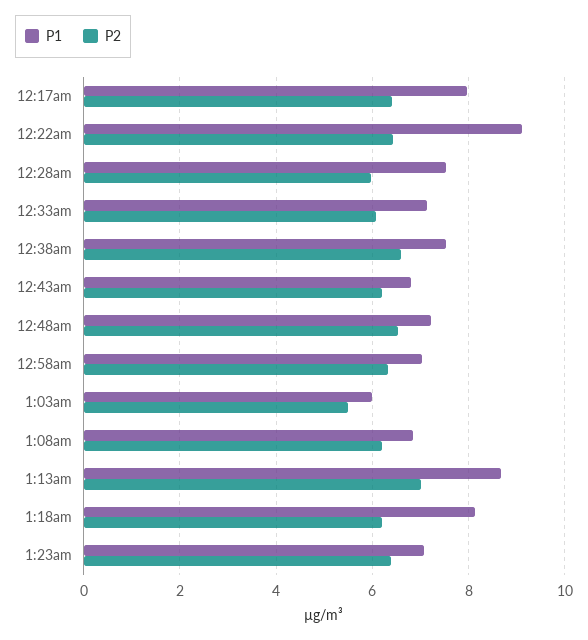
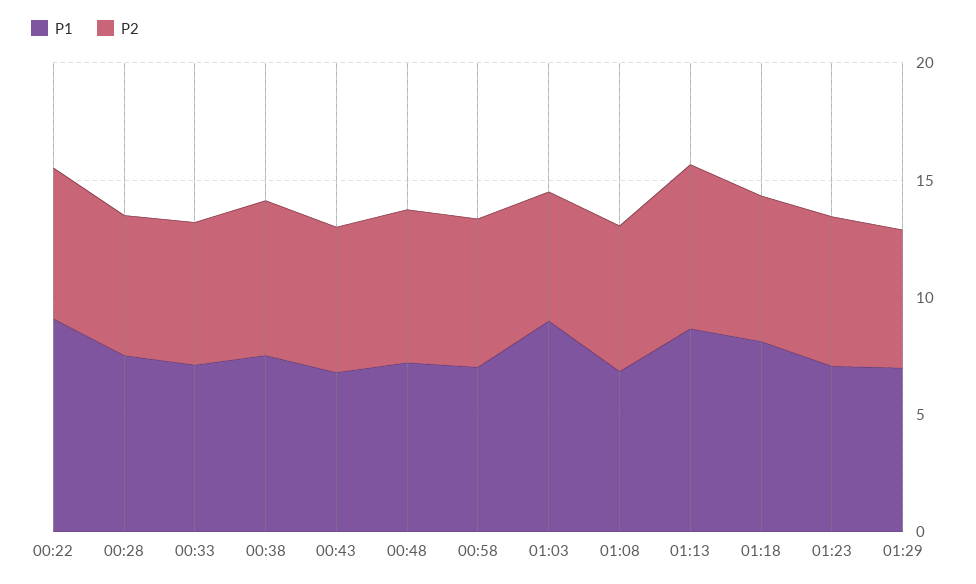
P1, 12:17am: 8 -> none
P2, 12:17am: 6.4 -> none
P1, 1:03am: 6 -> 9
P1, 01:29: none -> 7
P2, 01:29: none -> 6

